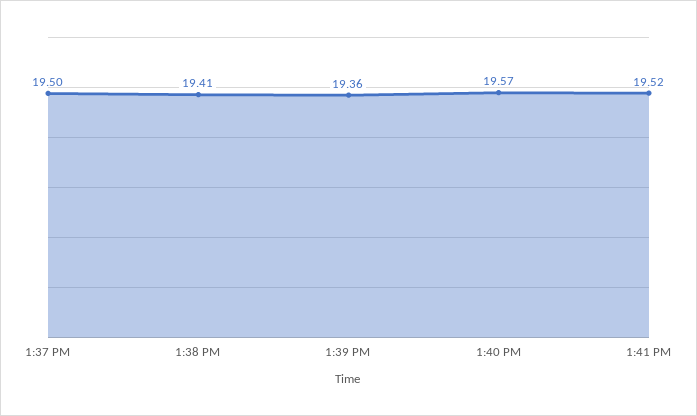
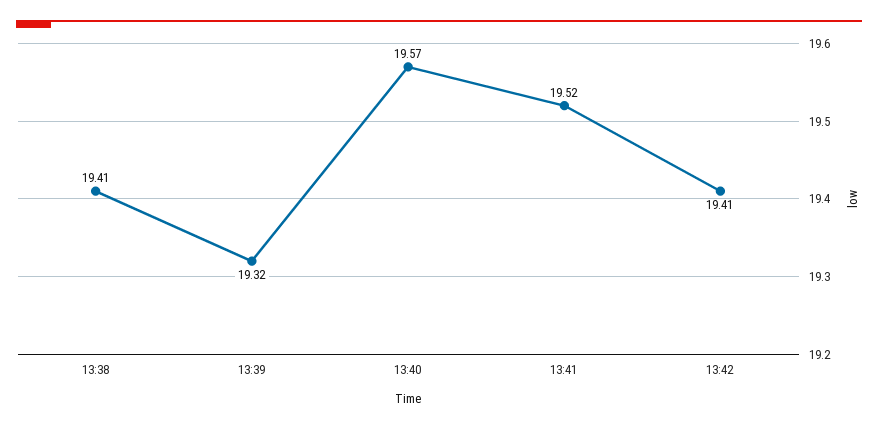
1:37 PM: 19.5 -> none
1:39 PM: 19.36 -> 19.32
13:42: none -> 19.41

